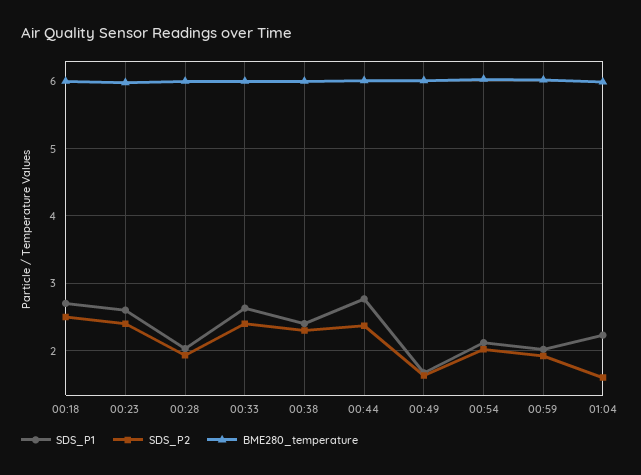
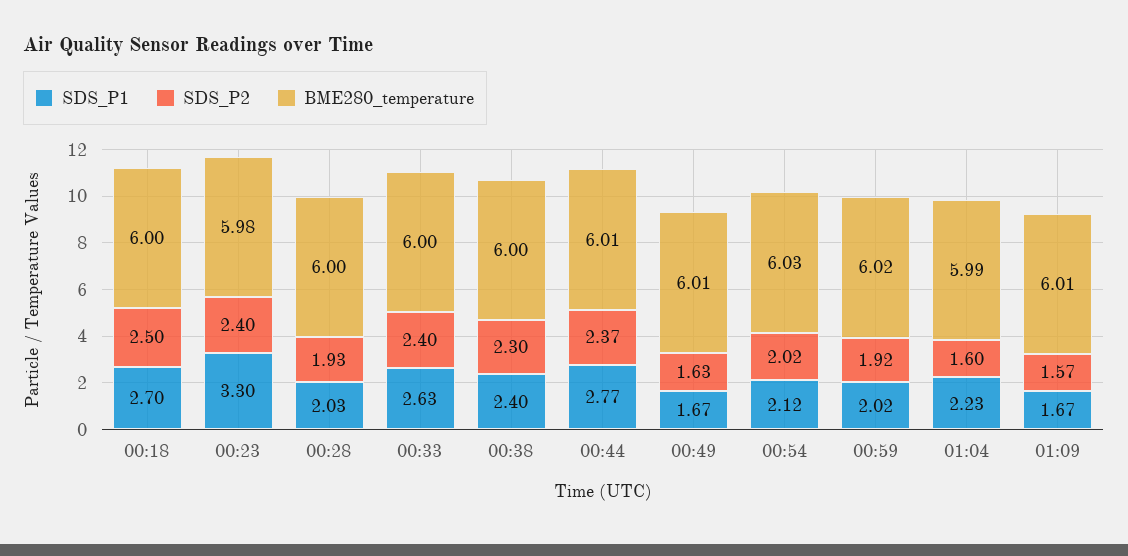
SDS_P1, 00:23: 2.6 -> 3.3
SDS_P1, 01:09: none -> 1.67
SDS_P2, 01:09: none -> 1.57
BME280_temperature, 01:09: none -> 6.01

